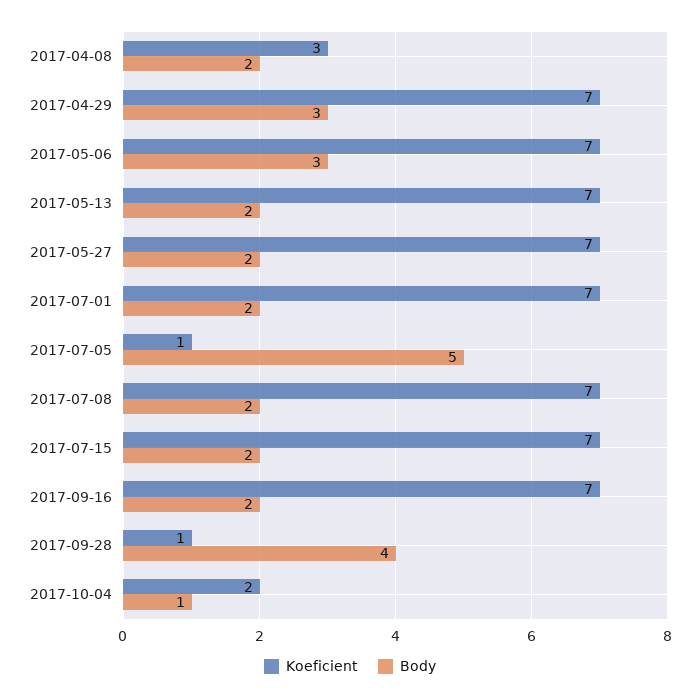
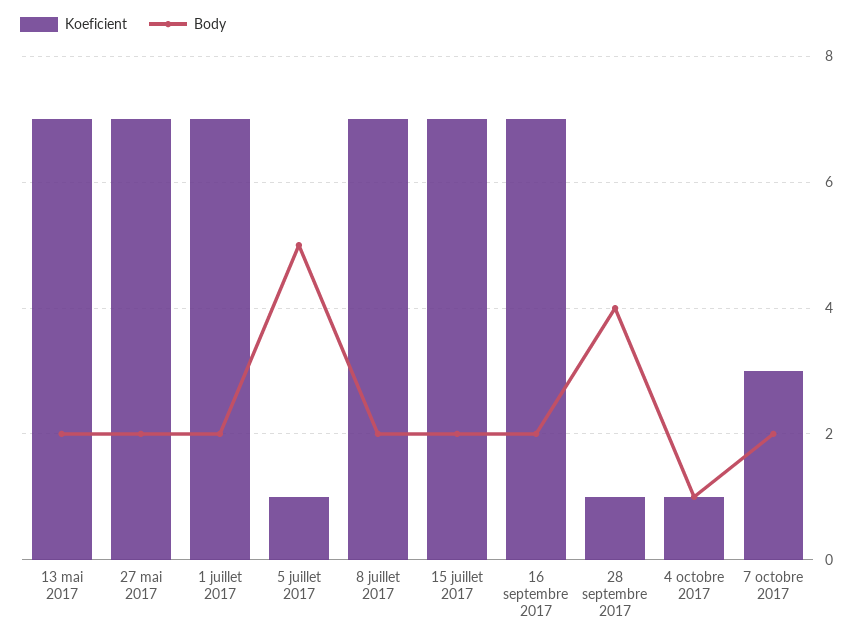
Koeficient, 2017-04-08: 3 -> none
Body, 2017-04-08: 2 -> none
Koeficient, 2017-04-29: 7 -> none
Body, 2017-04-29: 3 -> none
Koeficient, 2017-05-06: 7 -> none
Body, 2017-05-06: 3 -> none
Koeficient, 2017-10-04: 2 -> 1
Koeficient, 7 octobre 2017: none -> 3
Body, 7 octobre 2017: none -> 2

